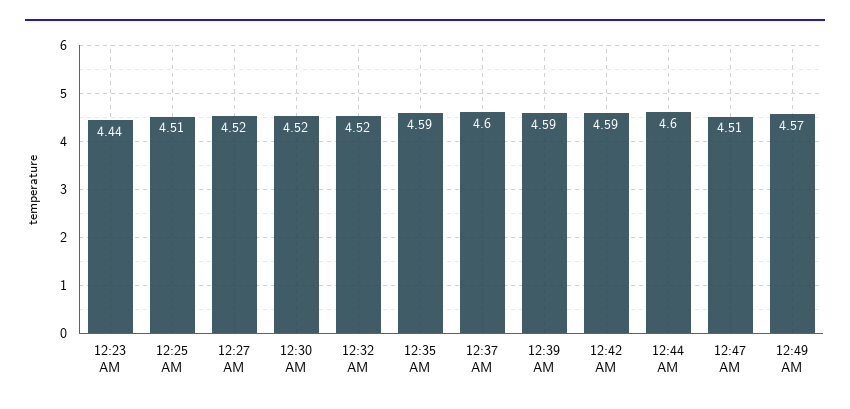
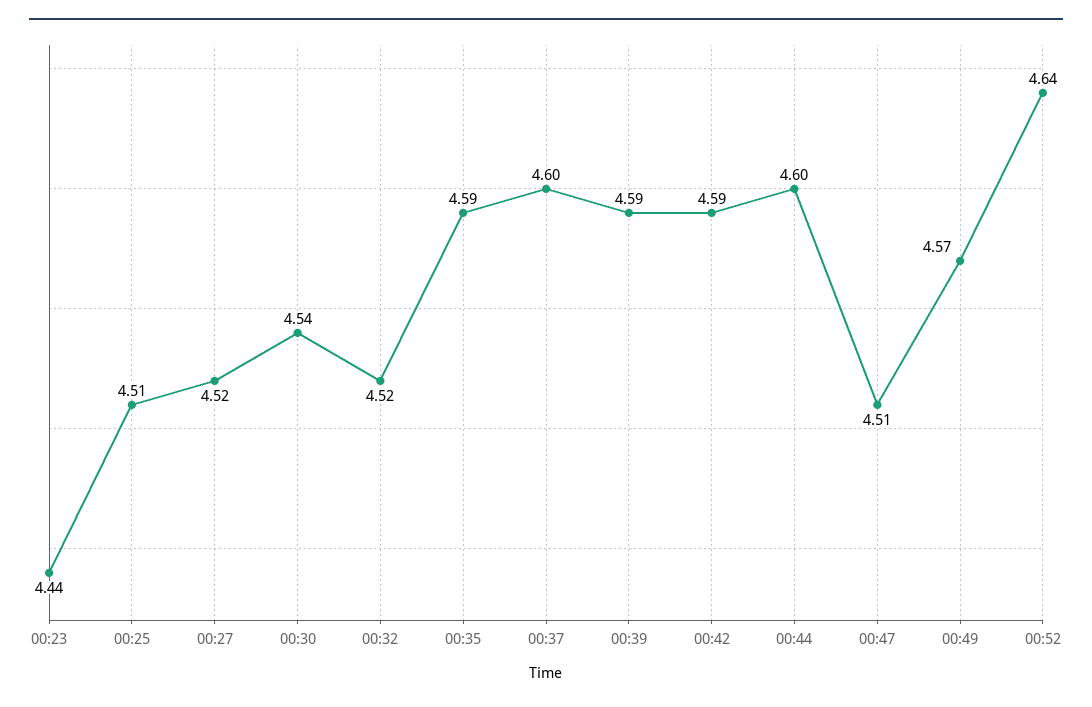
12:30 AM: 4.52 -> 4.54
00:52: none -> 4.64

